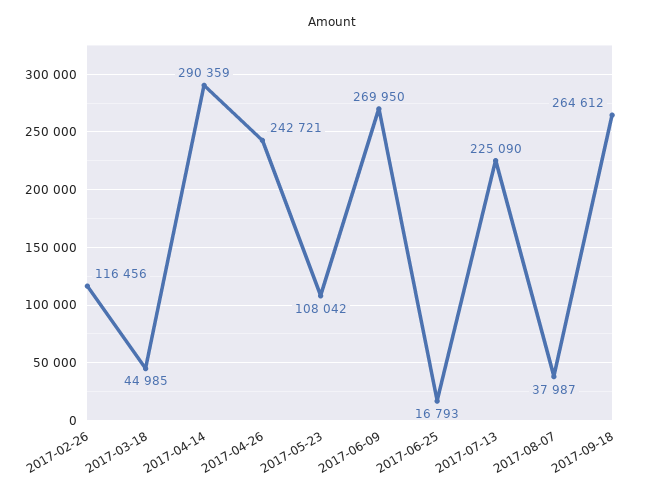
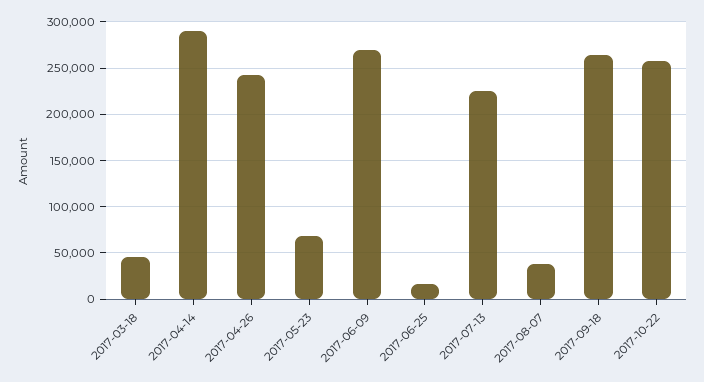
2017-02-26: 116456 -> none
2017-05-23: 108042 -> 70000
2017-10-22: none -> 260000

